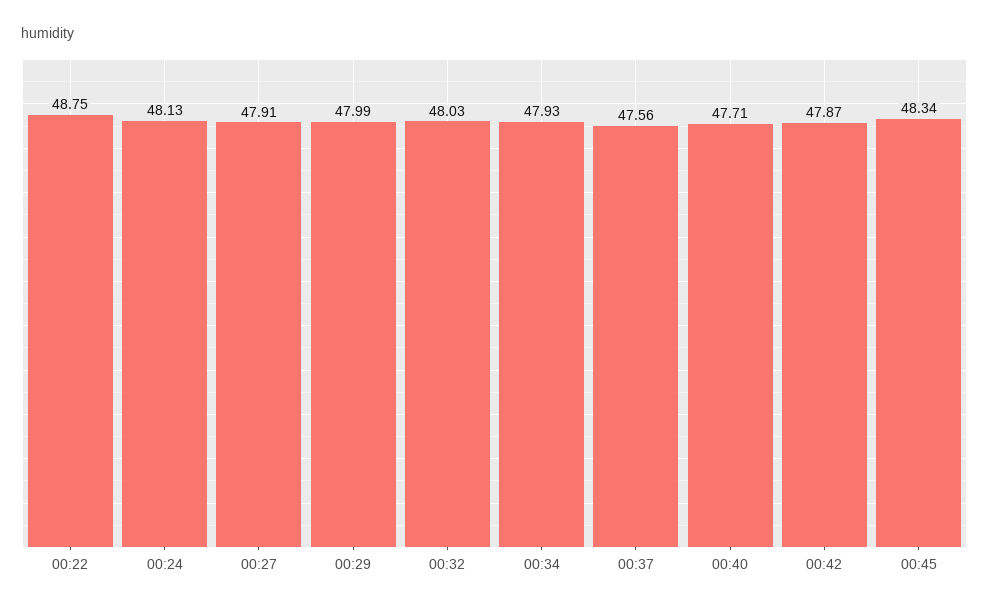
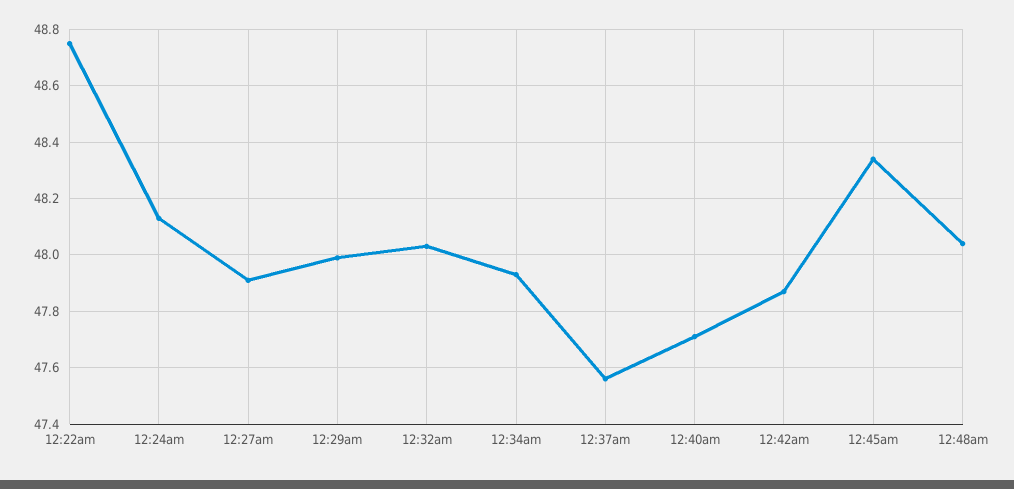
12:48am: none -> 48.05

